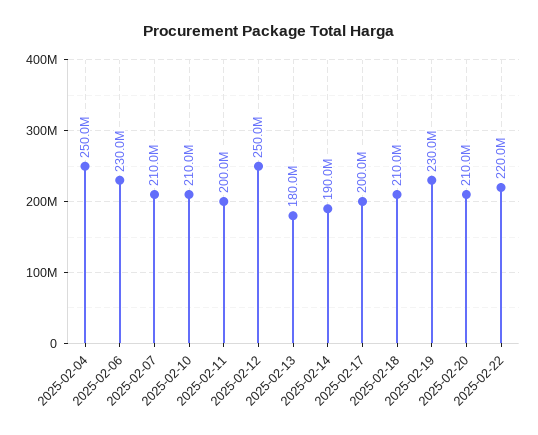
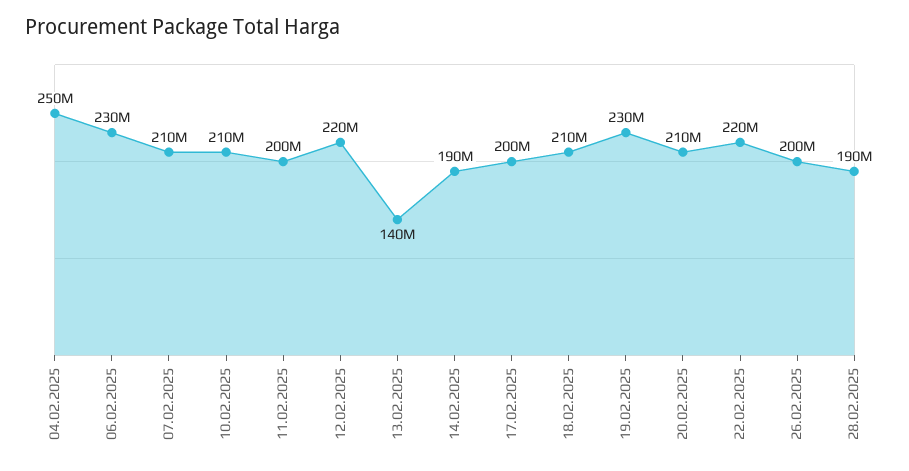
2025-02-12: 250000000 -> 220000000
2025-02-13: 180000000 -> 140000000
26.02.2025: none -> 200000000
28.02.2025: none -> 190000000

